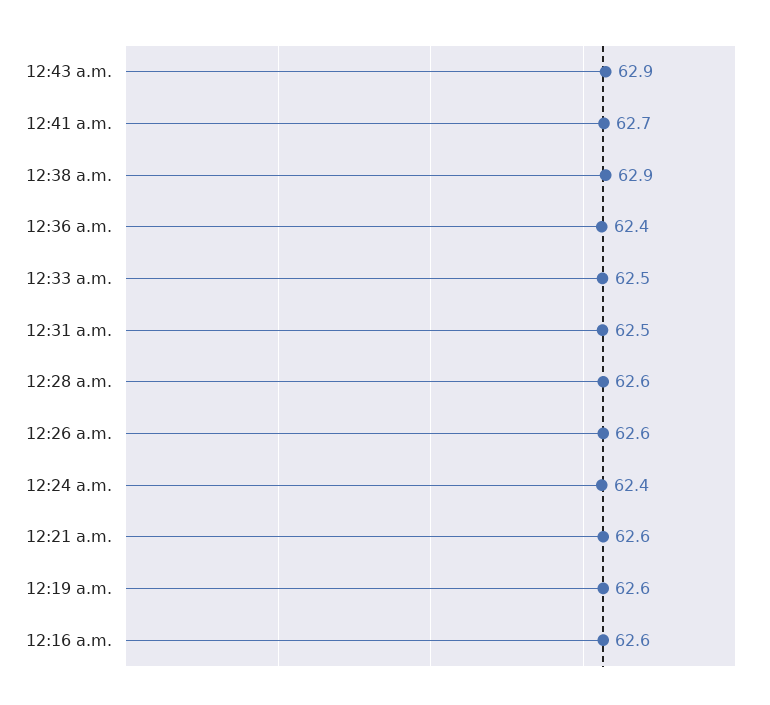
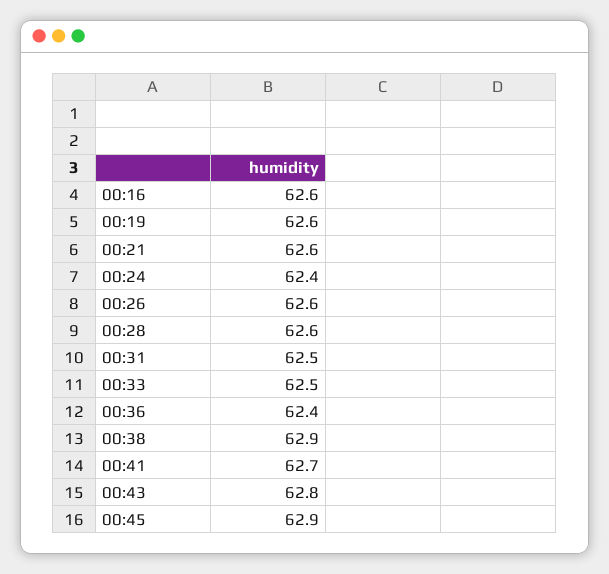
12:43 a.m.: 62.9 -> 62.8
00:45: none -> 62.9

